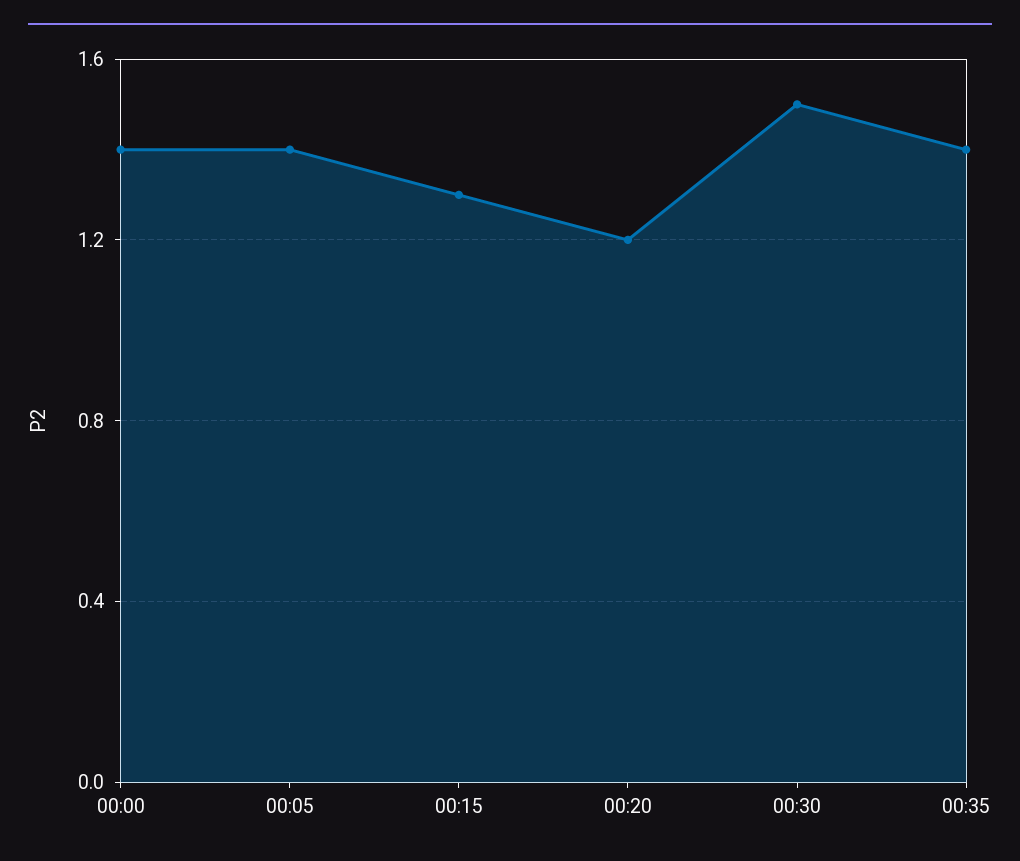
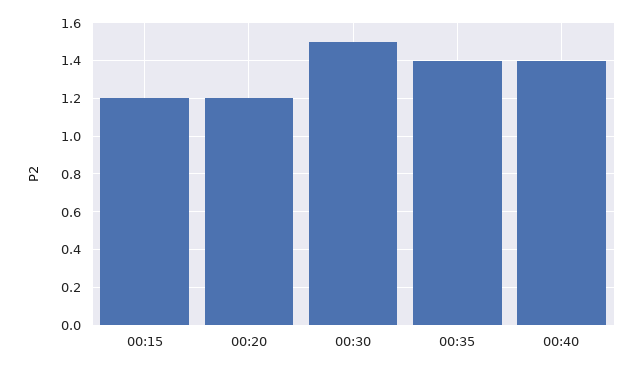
00:00: 1.4 -> none
00:05: 1.4 -> none
00:15: 1.3 -> 1.2
00:40: none -> 1.4

